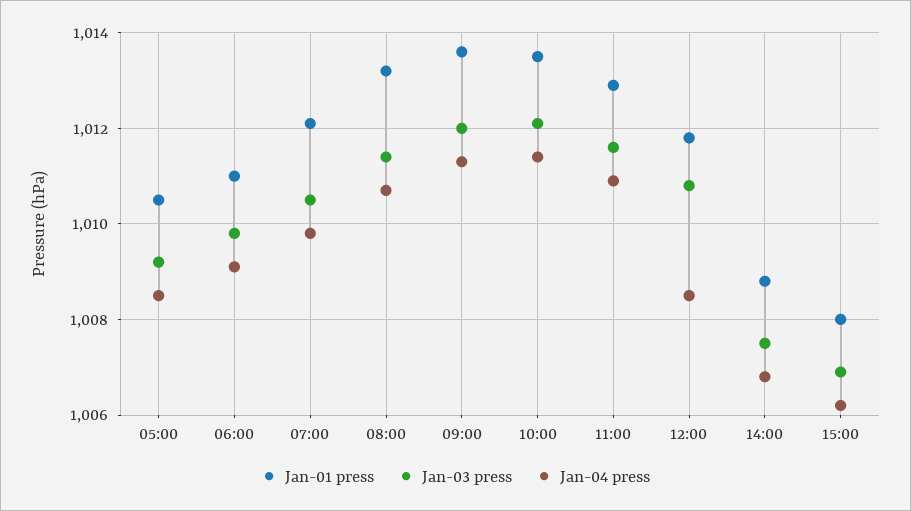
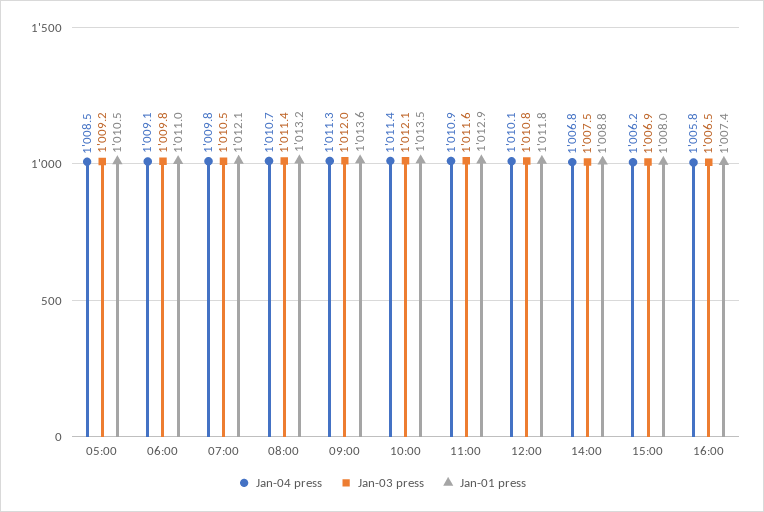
Jan-04 press, 12:00: 1008.5 -> 1010.1
Jan-04 press, 16:00: none -> 1005.8
Jan-03 press, 16:00: none -> 1006.5
Jan-01 press, 16:00: none -> 1007.4

